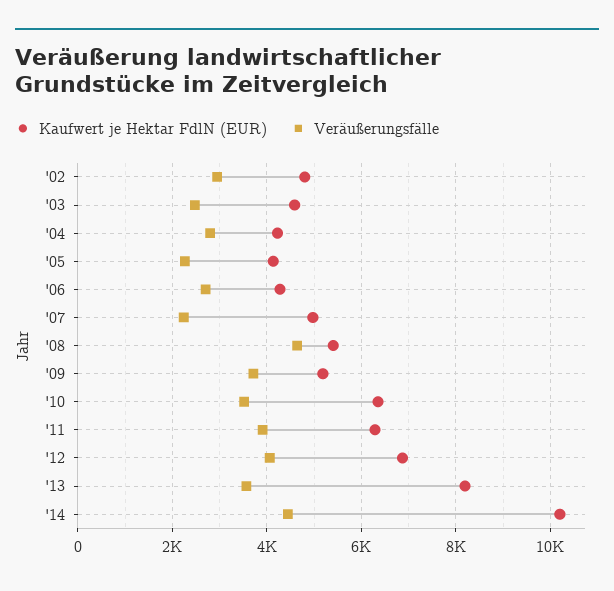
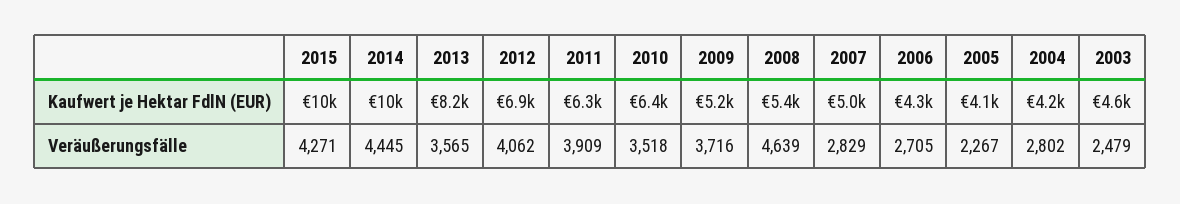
Kaufwert je Hektar FdlN (EUR), '02: 4800 -> none
Veräußerungsfälle, '02: 3000 -> none
Veräußerungsfälle, '07: 2200 -> 2829
Kaufwert je Hektar FdlN (EUR), 2015: none -> 10000
Veräußerungsfälle, 2015: none -> 4271

